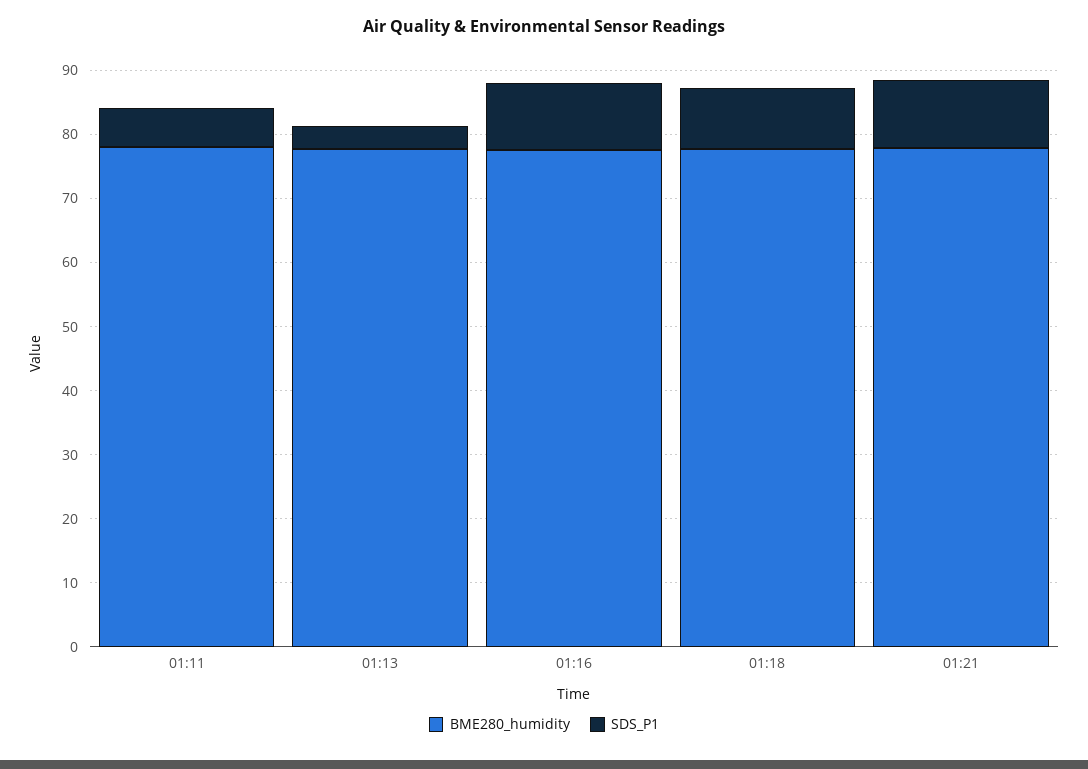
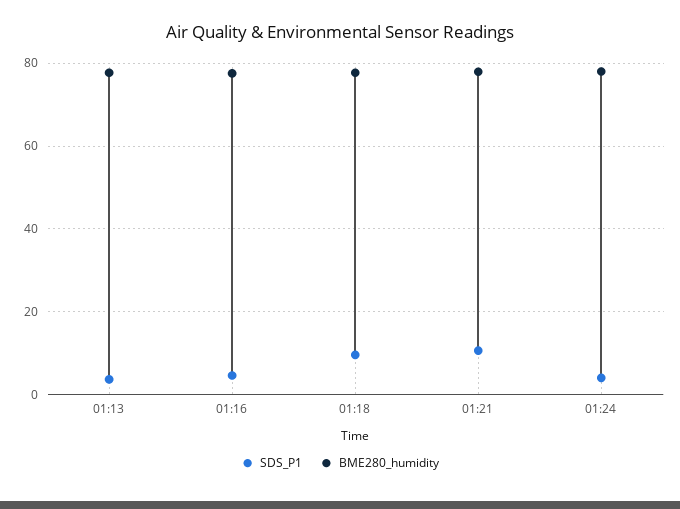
BME280_humidity, 01:11: 78 -> none
SDS_P1, 01:11: 6 -> none
SDS_P1, 01:16: 10 -> 4
SDS_P1, 01:24: none -> 4
BME280_humidity, 01:24: none -> 78

